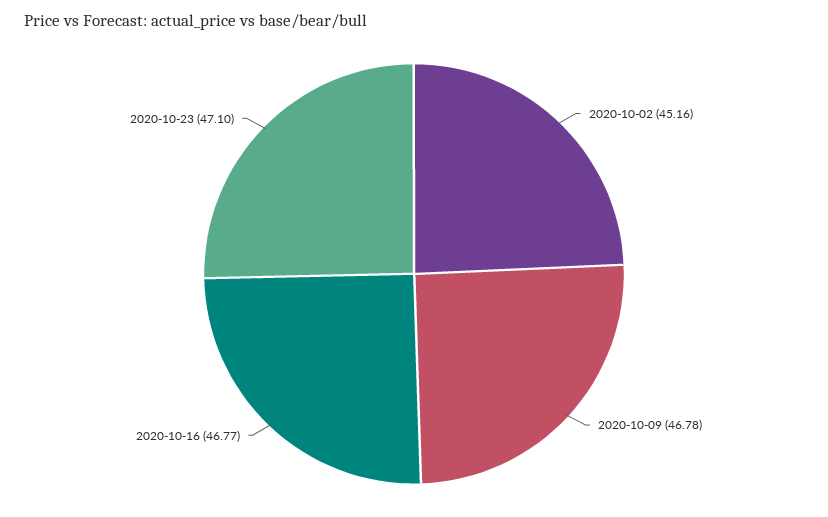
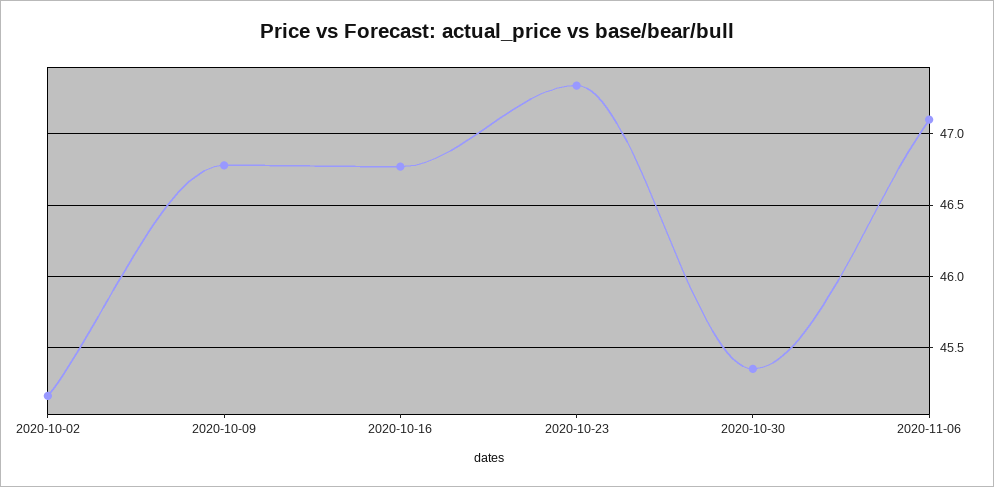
2020-10-23: 47.1 -> 47.35
2020-10-30: none -> 45.35
2020-11-06: none -> 47.1

